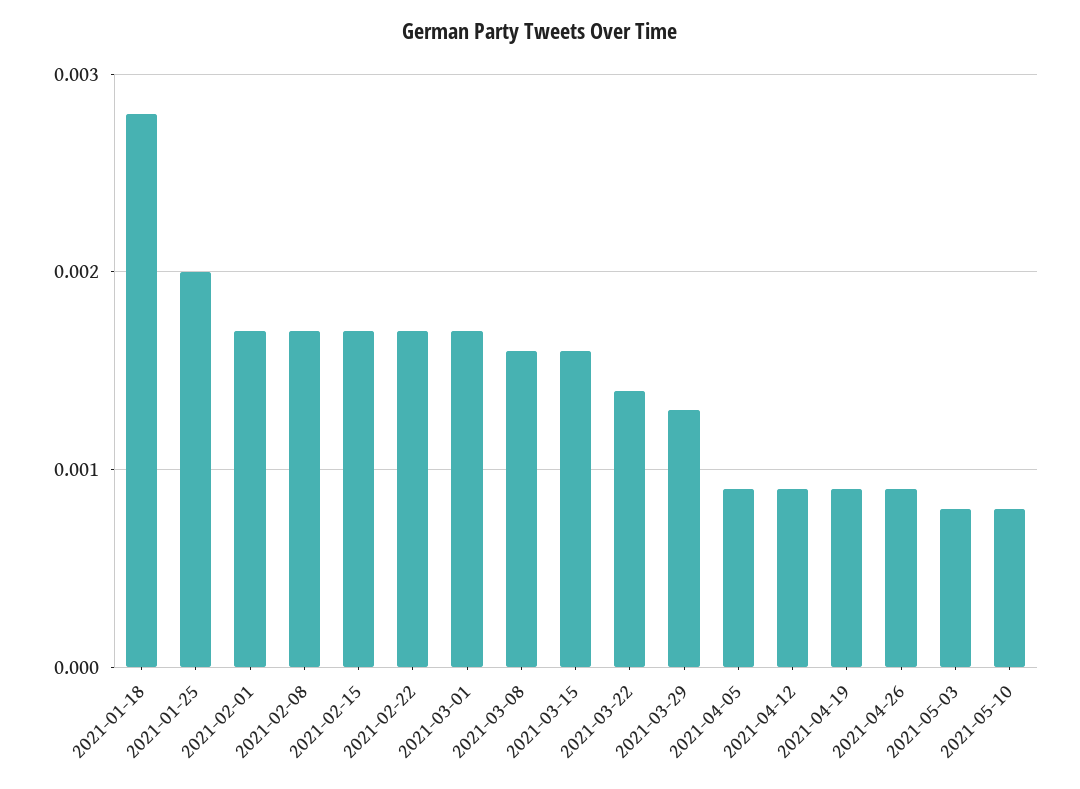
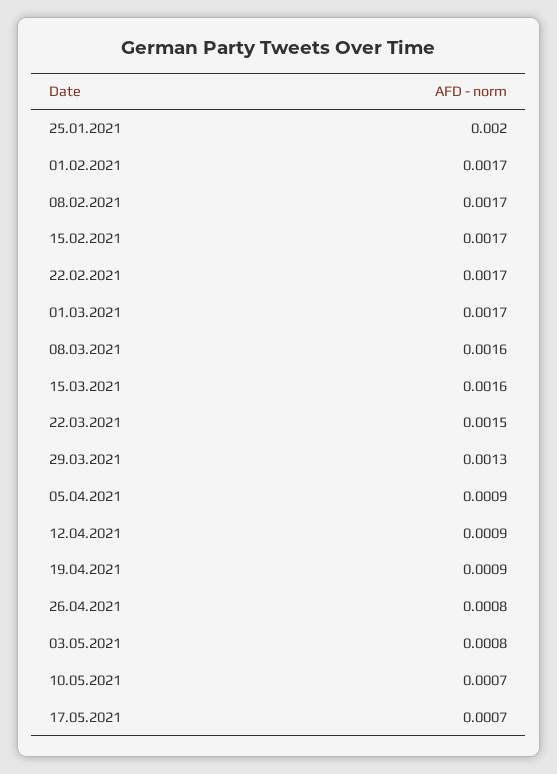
2021-01-18: 0.0028 -> none
2021-03-22: 0.0014 -> 0.0015
2021-04-26: 0.0009 -> 0.0008
2021-05-10: 0.0008 -> 0.0007
17.05.2021: none -> 0.0007

